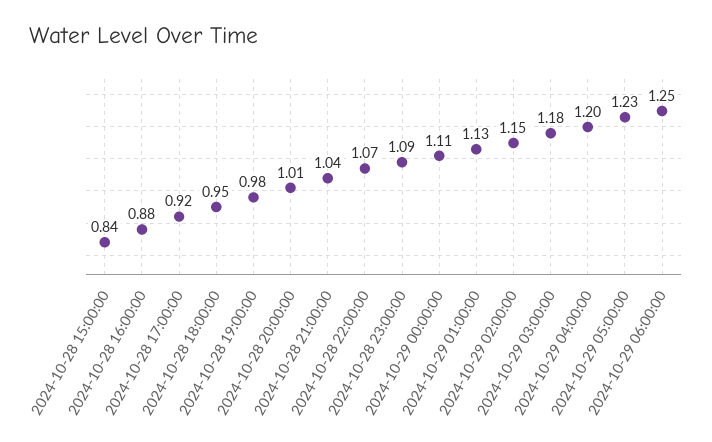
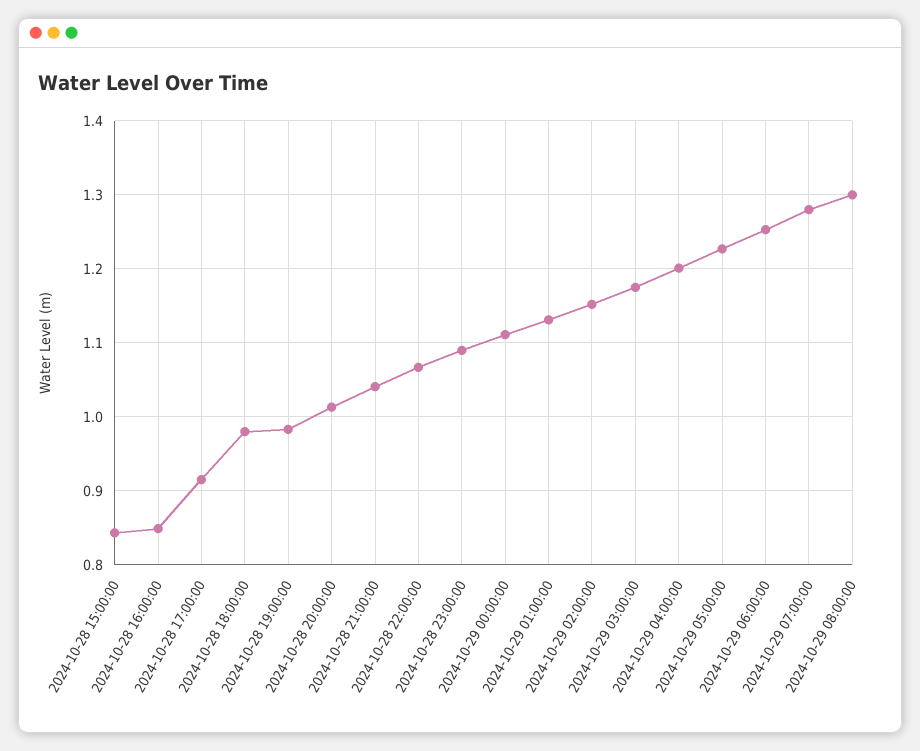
2024-10-28 16:00:00: 0.88 -> 0.85
2024-10-28 18:00:00: 0.95 -> 0.98
2024-10-29 07:00:00: none -> 1.28
2024-10-29 08:00:00: none -> 1.3

